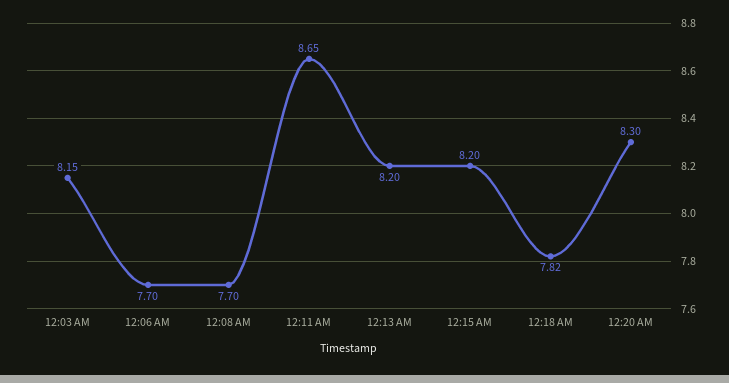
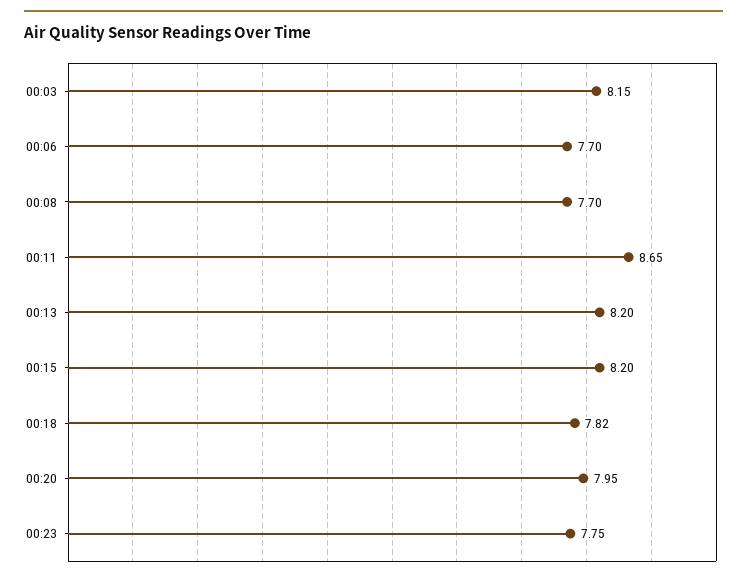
12:20 AM: 8.3 -> 7.95
00:23: none -> 7.75

